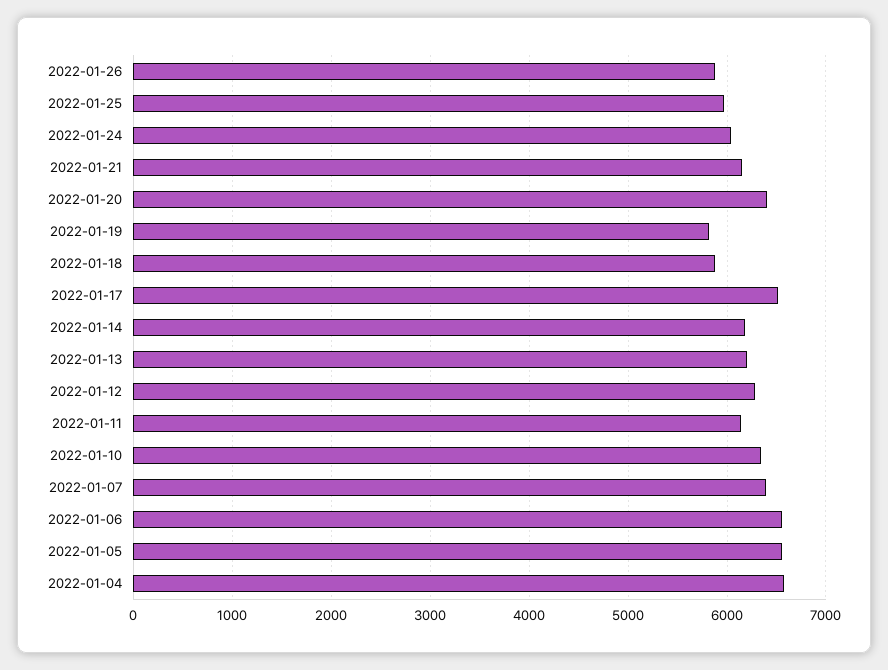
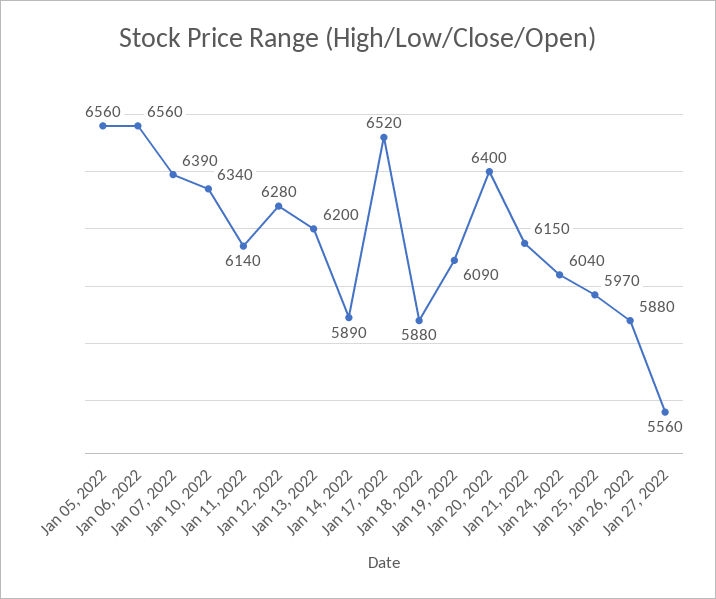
2022-01-19: 5800 -> 6090
2022-01-14: 6200 -> 5890
2022-01-04: 6600 -> none
Jan 27, 2022: none -> 5560

